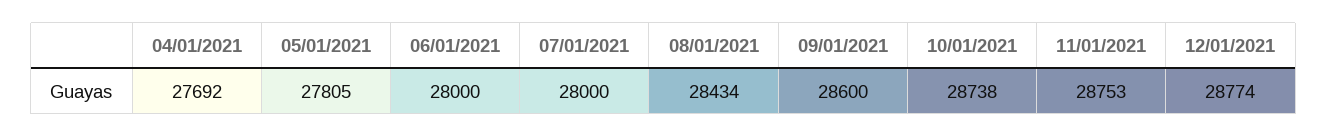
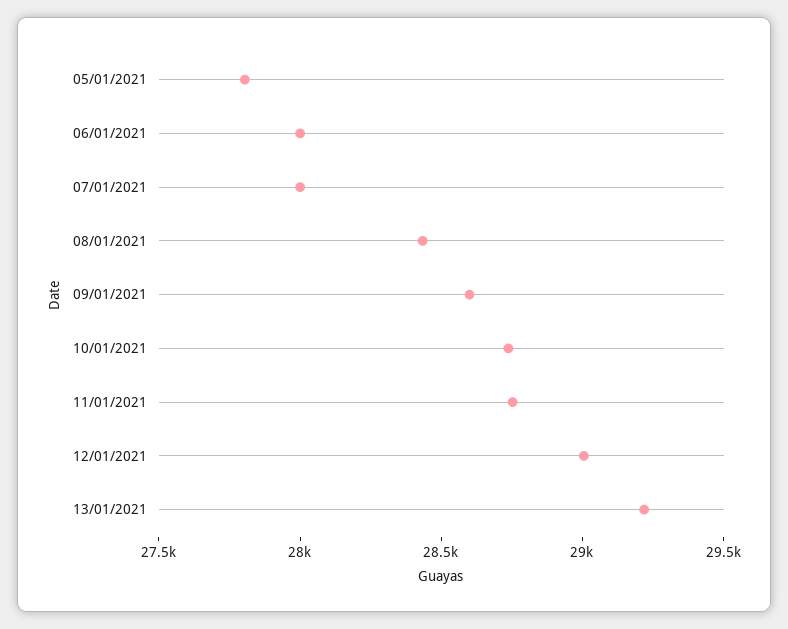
04/01/2021: 27692 -> none
12/01/2021: 28774 -> 29000
13/01/2021: none -> 29200

